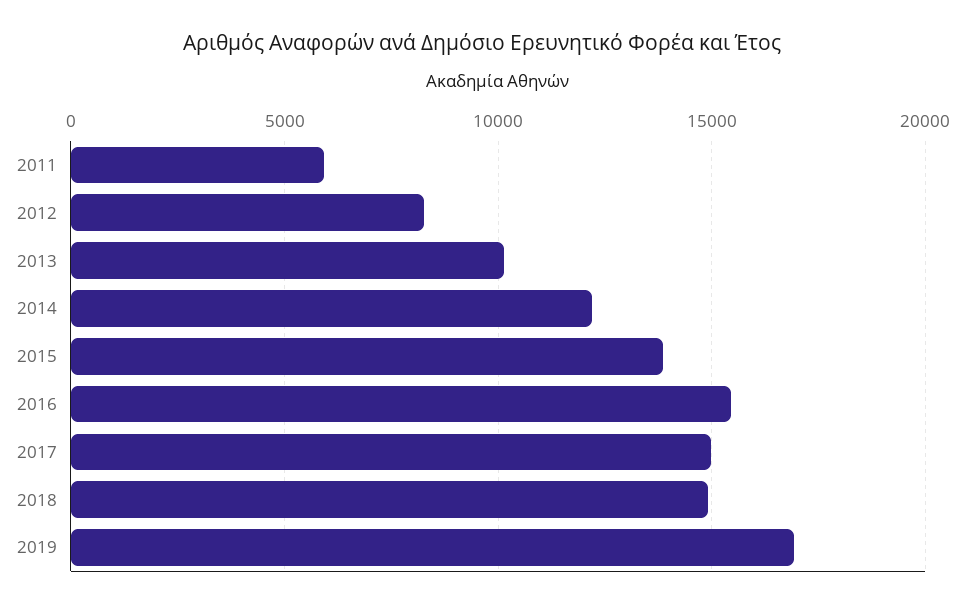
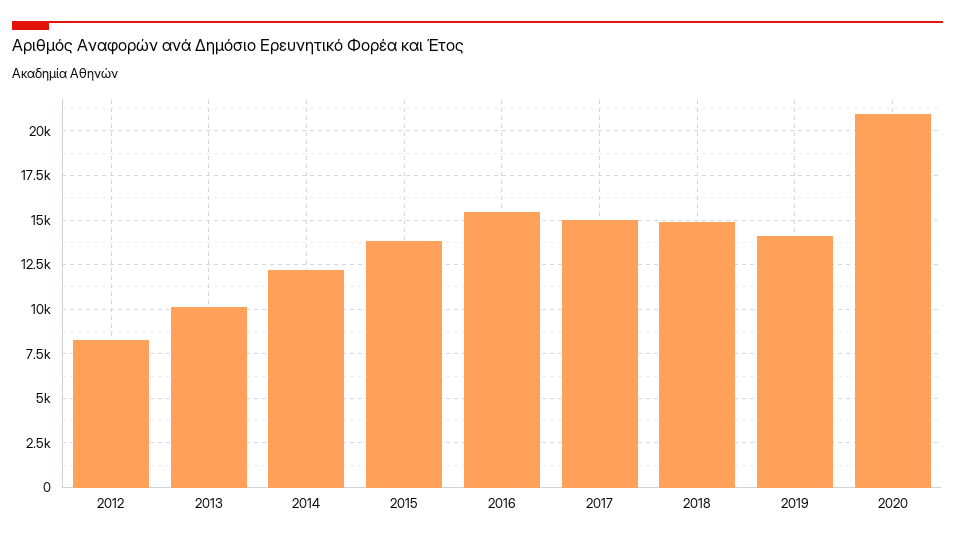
2011: 6000 -> none
2019: 17000 -> 14000
2020: none -> 21000

